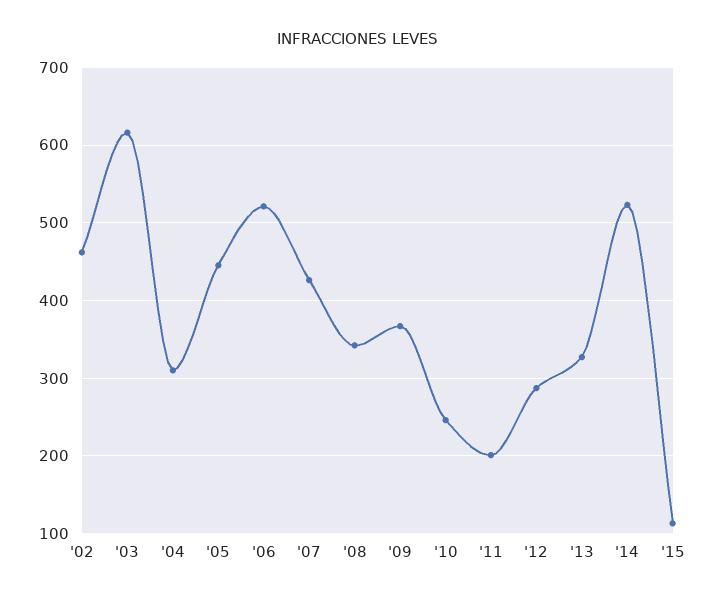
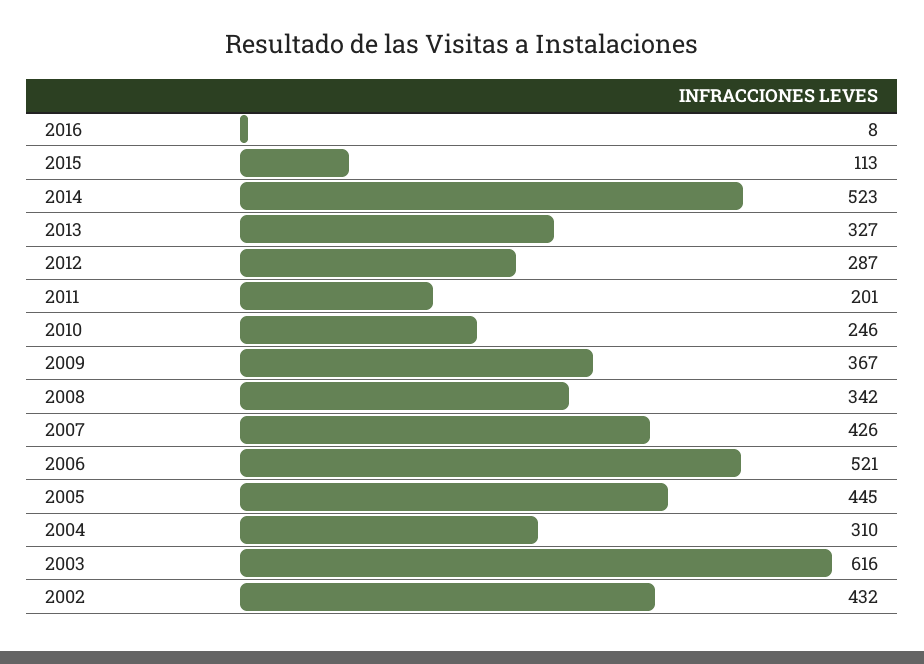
'02: 460 -> 432
2016: none -> 8

